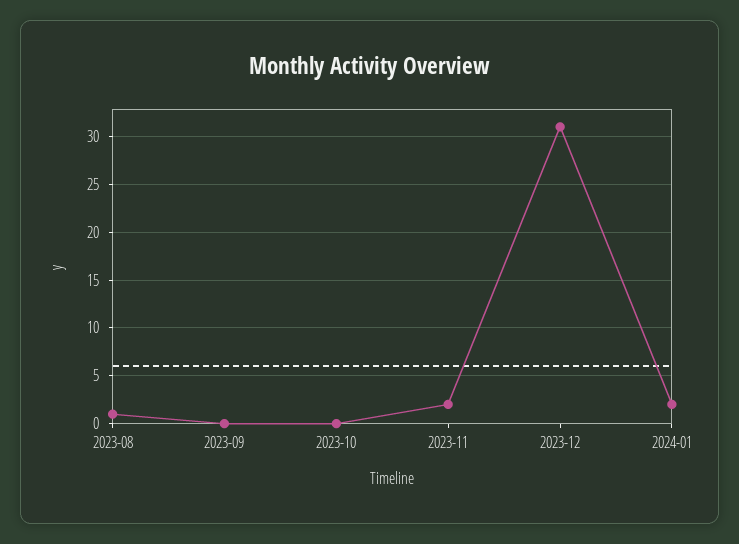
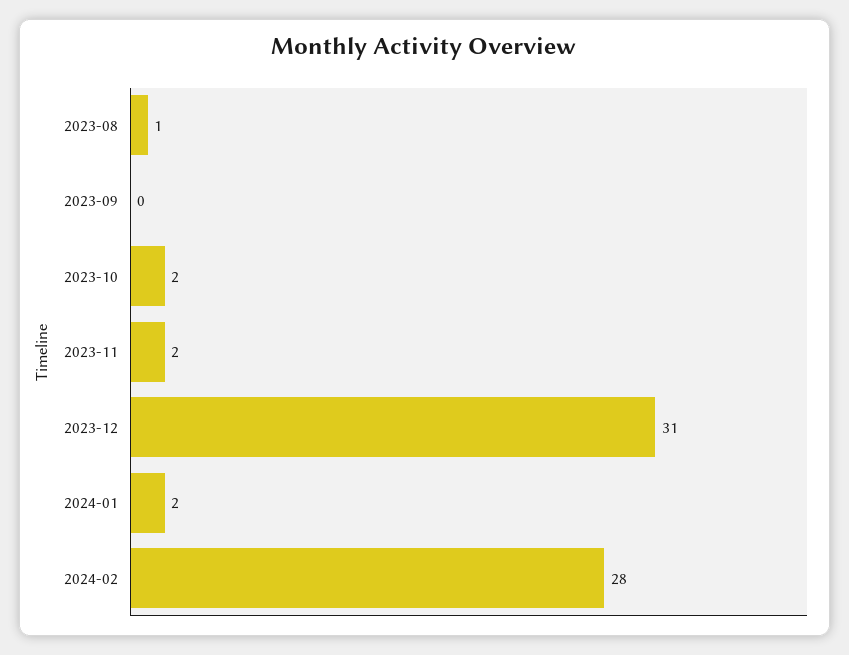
2023-10: 0 -> 2
2024-02: none -> 28

